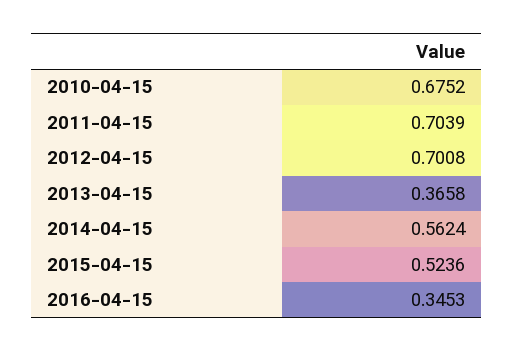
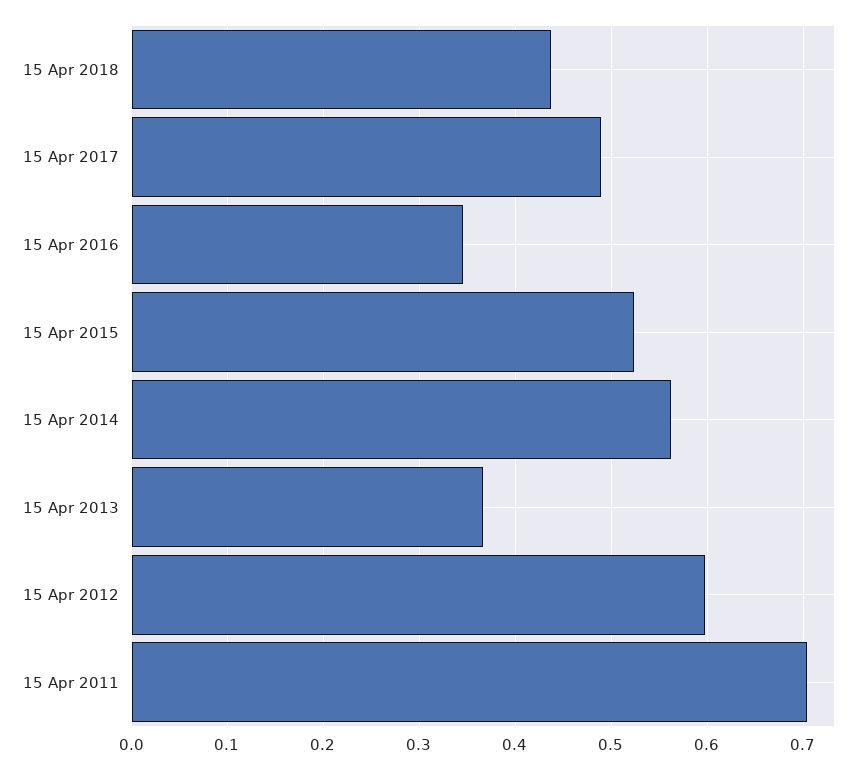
2010-04-15: 0.6752 -> none
2012-04-15: 0.7008 -> 0.6
15 Apr 2018: none -> 0.44
15 Apr 2017: none -> 0.49

